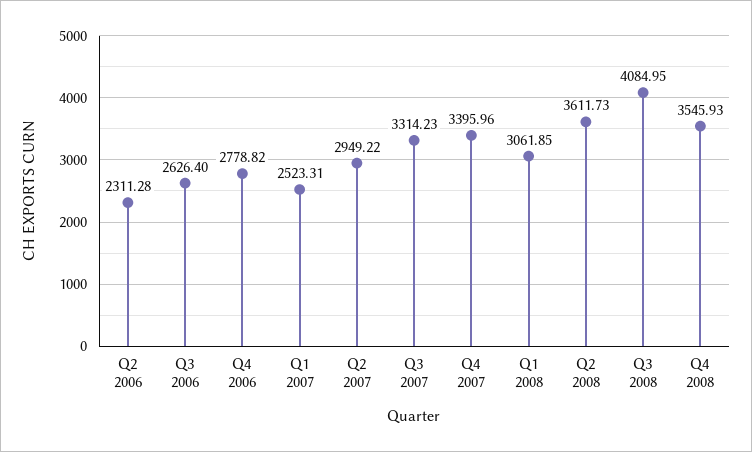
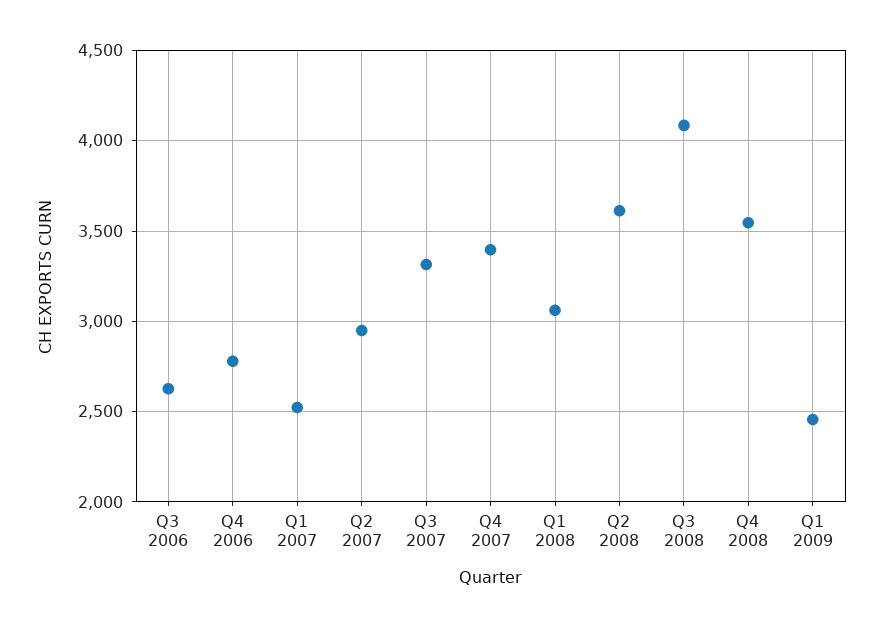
Q2 2006: 2311.28 -> none
Q1 2009: none -> 2450

